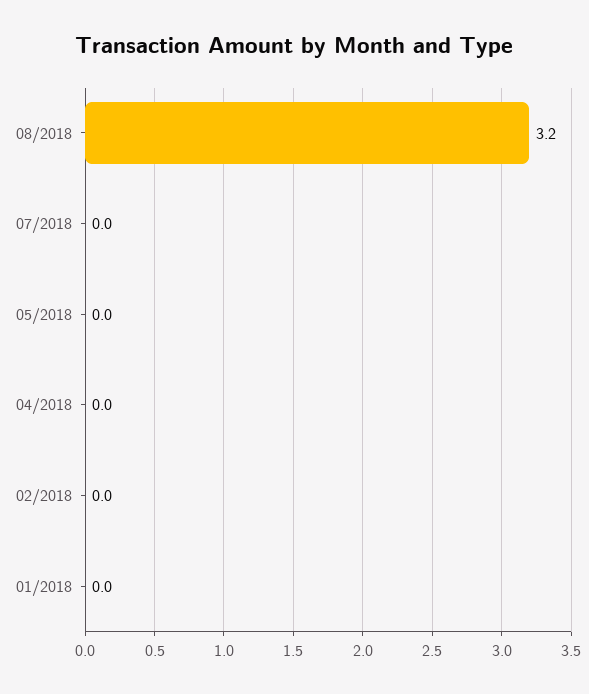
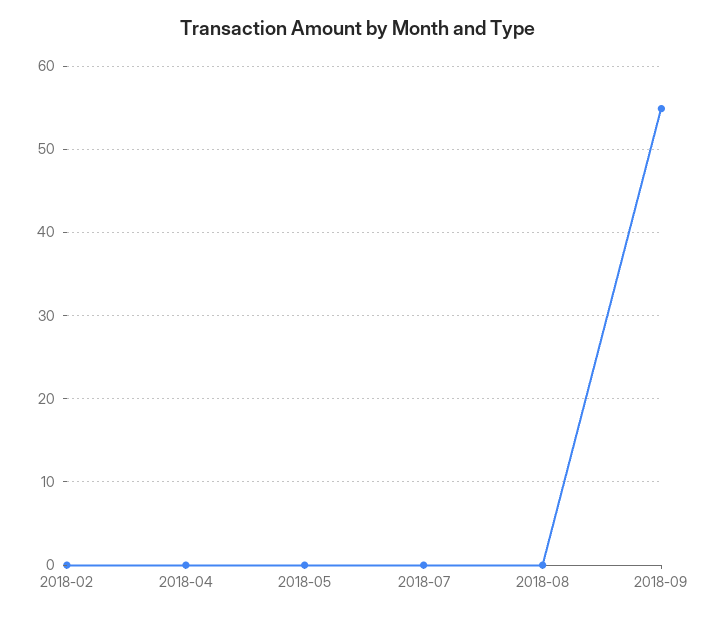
08/2018: 3.2 -> 0
01/2018: 0 -> none
2018-09: none -> 55

